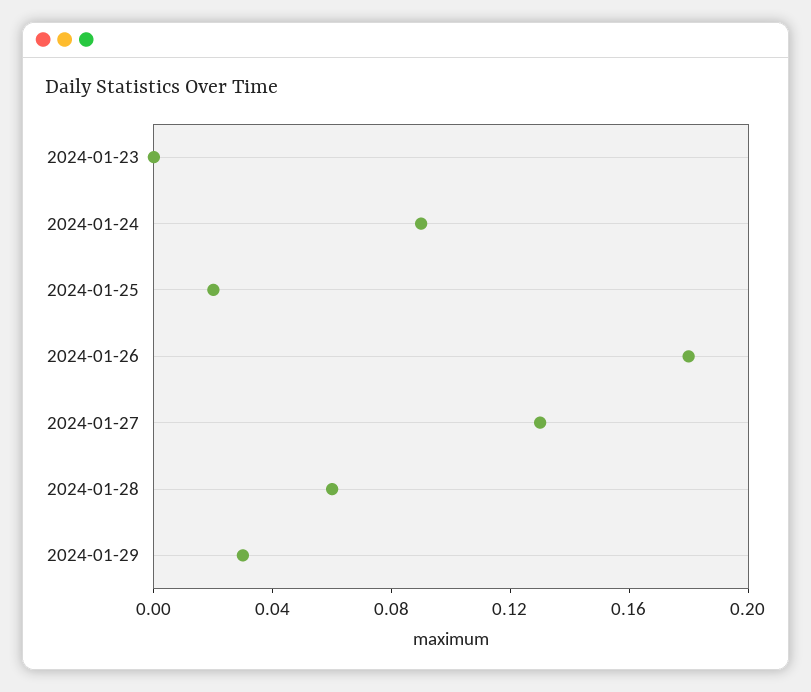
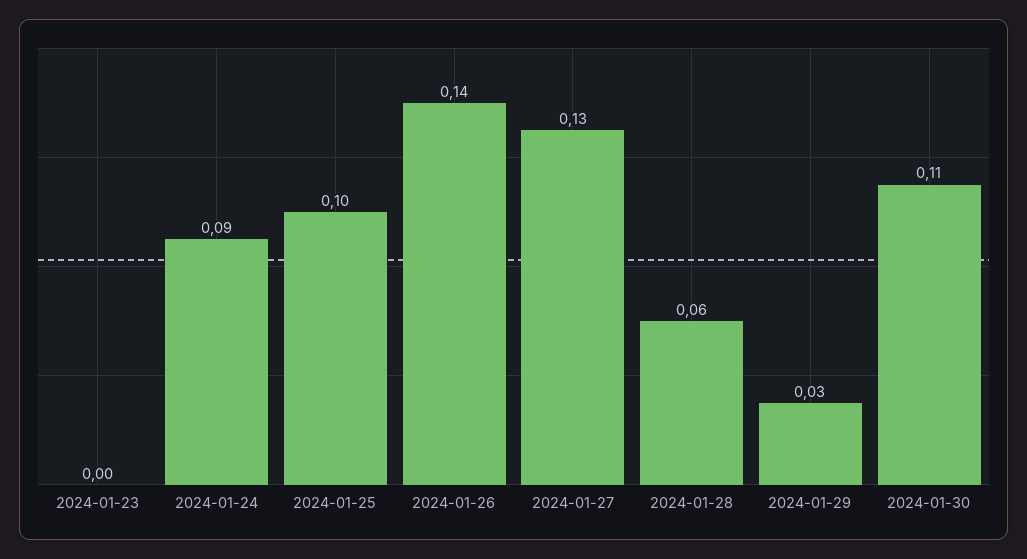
2024-01-25: 0.02 -> 0.1
2024-01-26: 0.18 -> 0.14
2024-01-30: none -> 0.11

